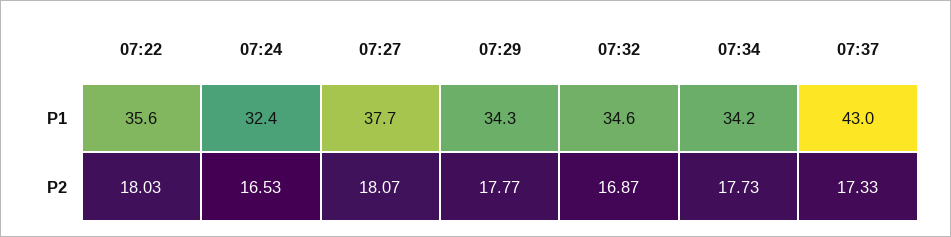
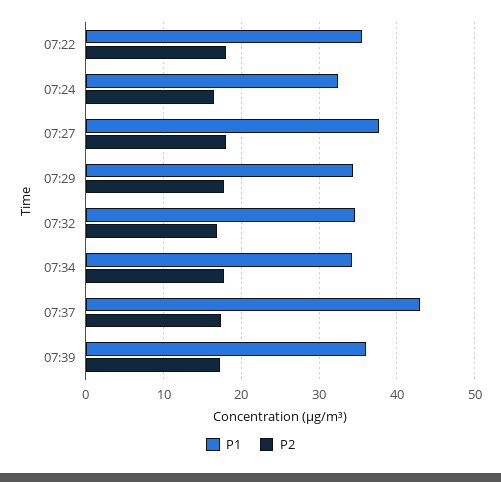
P1, 07:39: none -> 36
P2, 07:39: none -> 17

